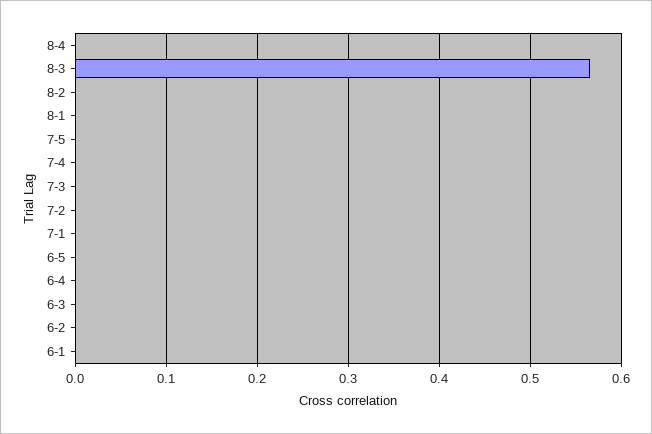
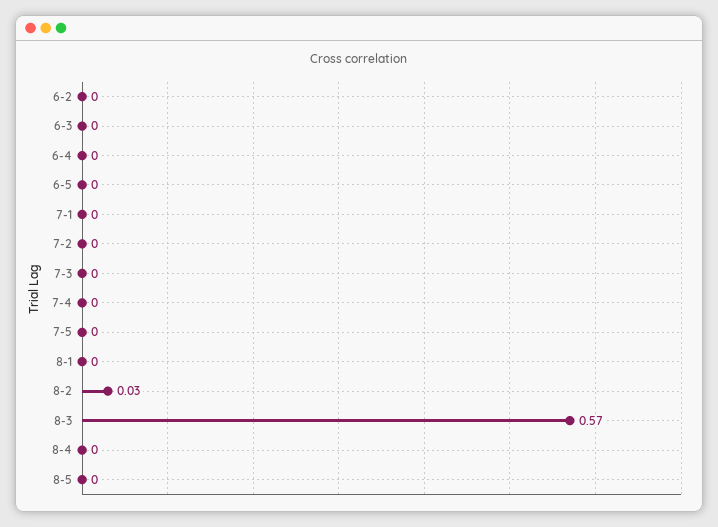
8-2: 0 -> 0.03
6-1: 0 -> none
8-5: none -> 0

